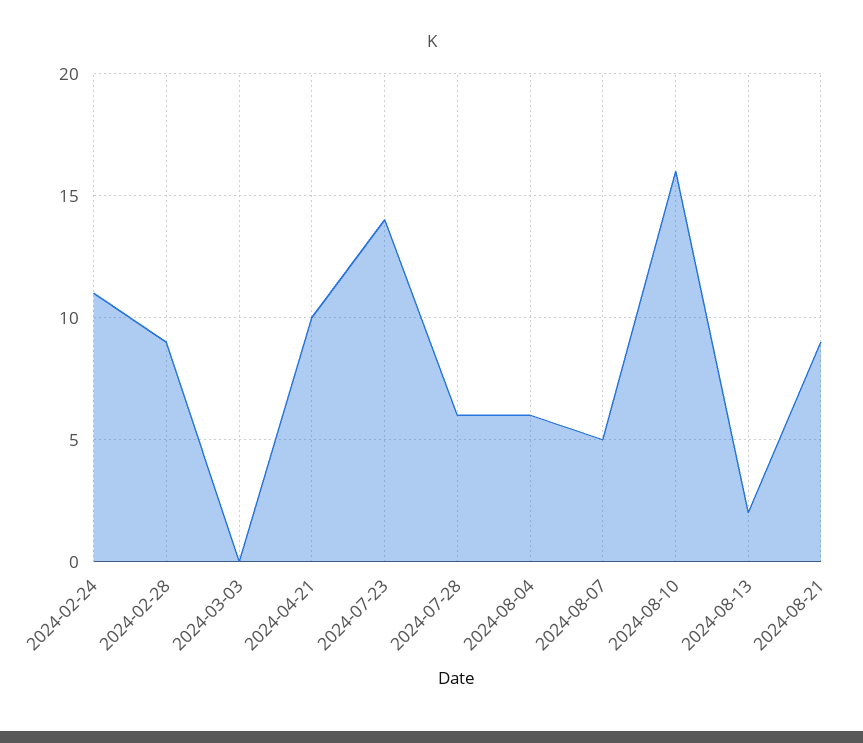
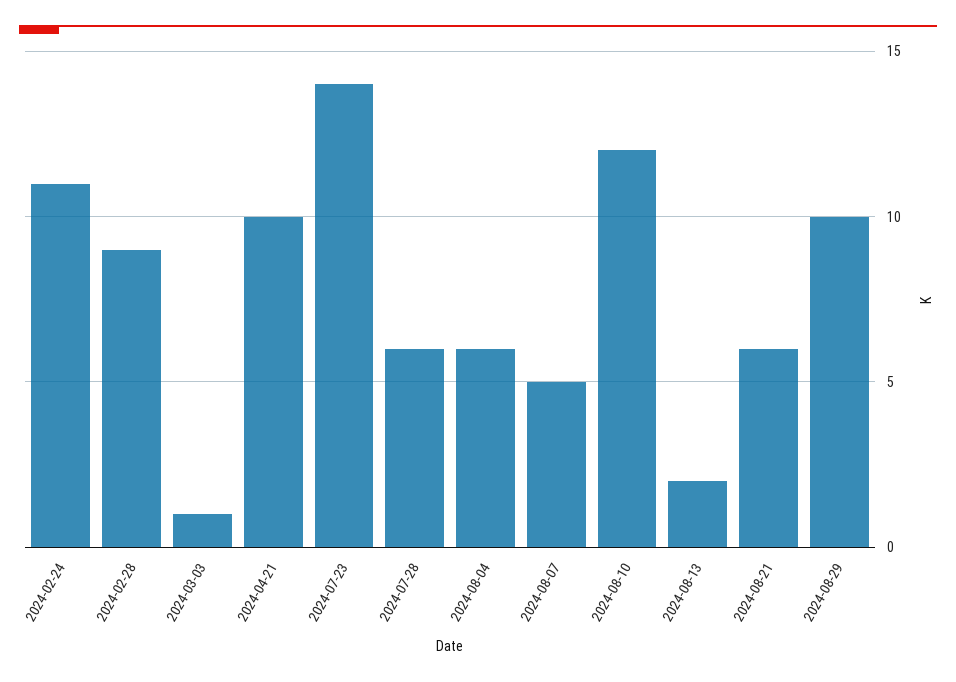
2024-03-03: 0 -> 1
2024-08-10: 16 -> 12
2024-08-21: 9 -> 6
2024-08-29: none -> 10

